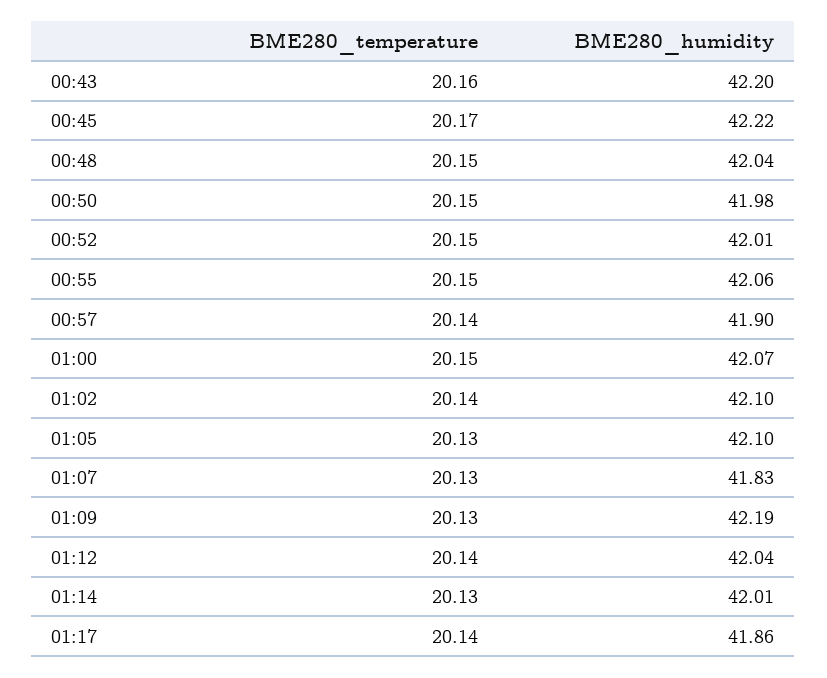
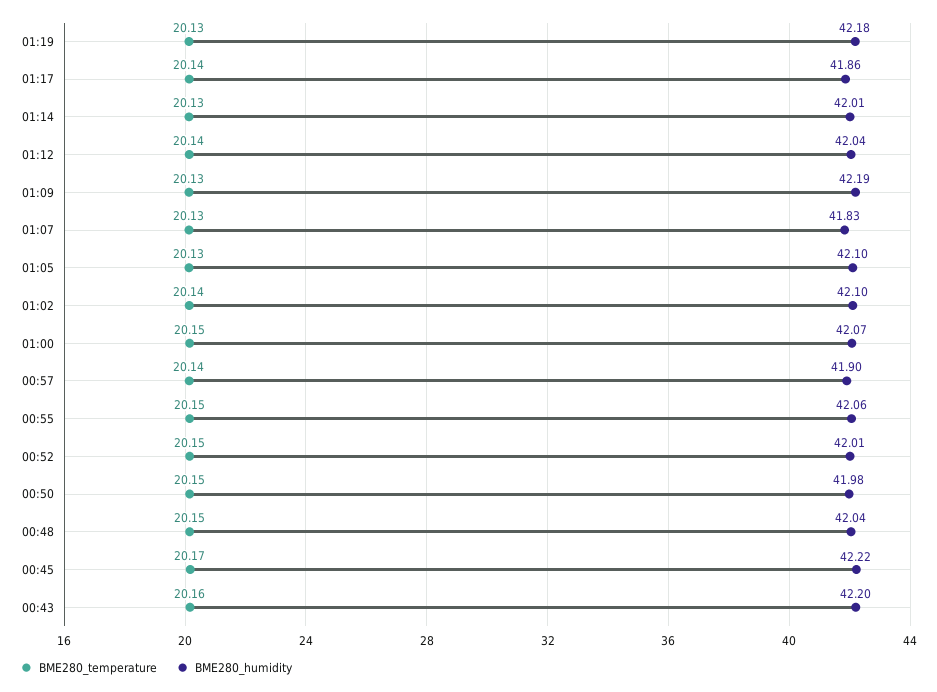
BME280_temperature, 01:19: none -> 20.13
BME280_humidity, 01:19: none -> 42.18

